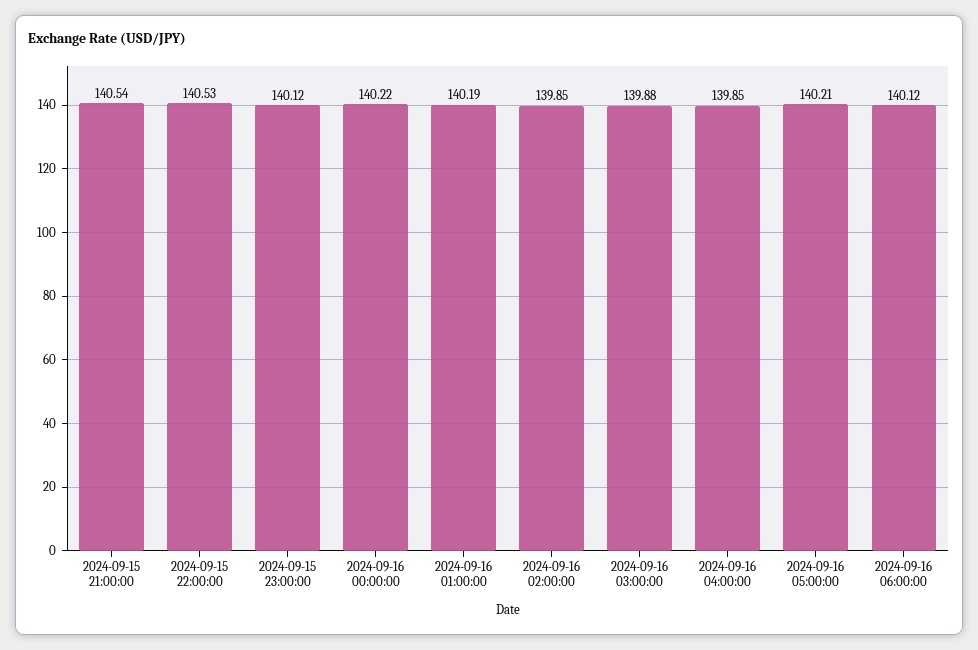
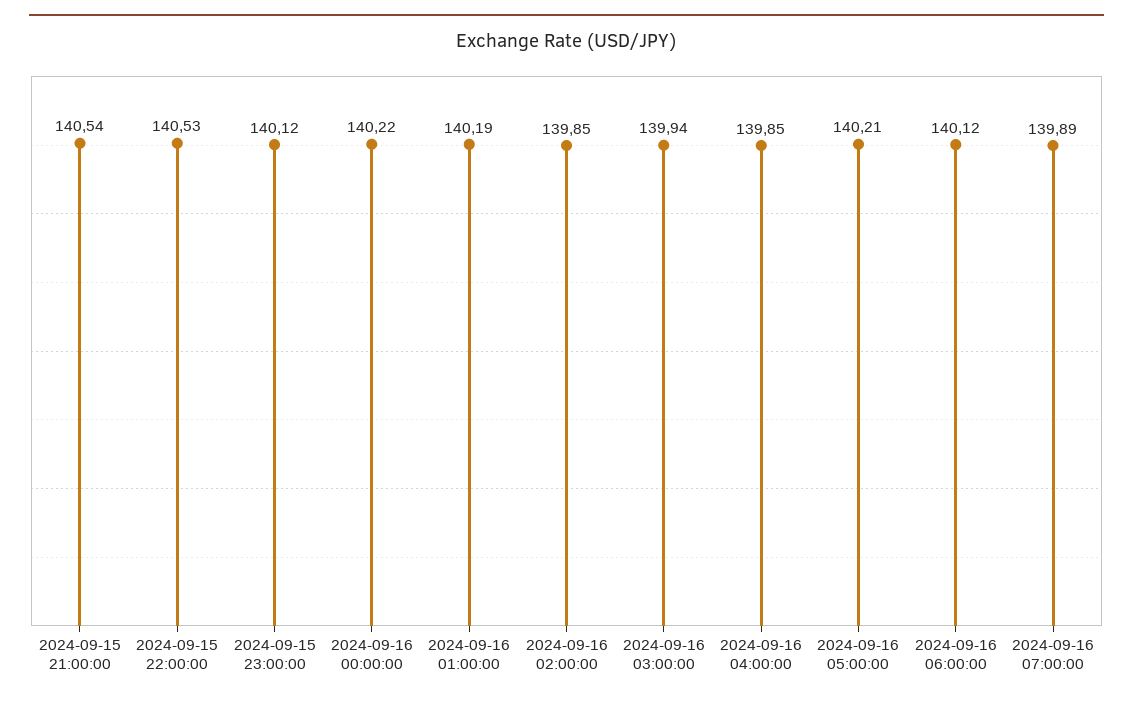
2024-09-16 03:00:00: 139.88 -> 139.94
2024-09-16 07:00:00: none -> 139.89

